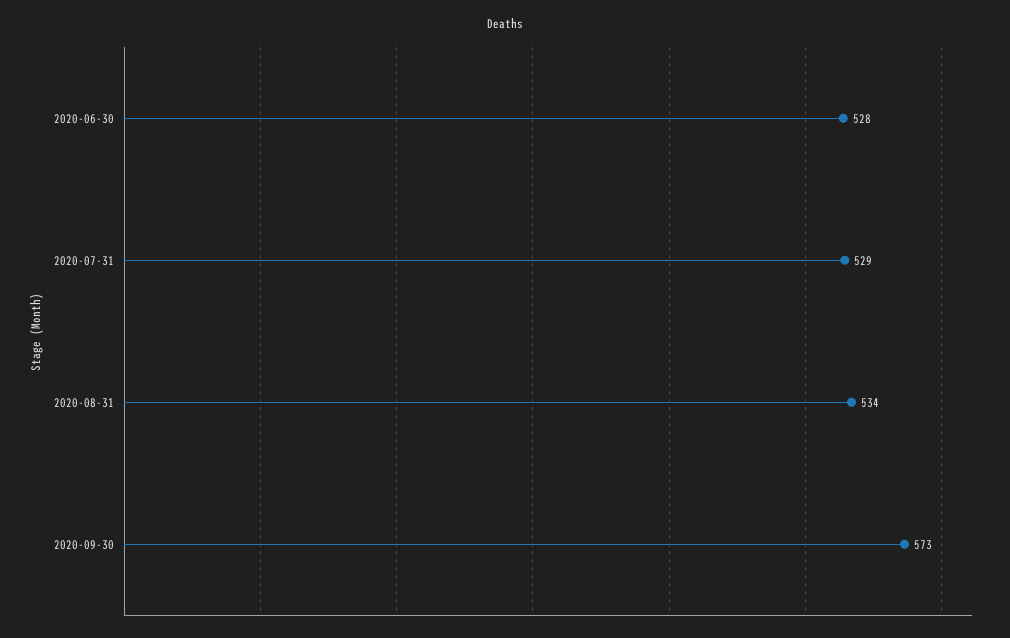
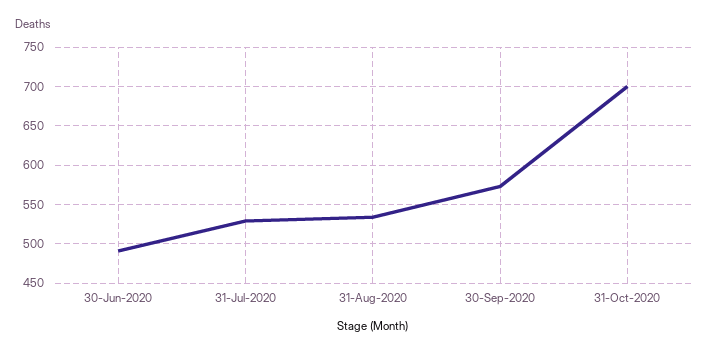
2020-06-30: 528 -> 490
31-Oct-2020: none -> 700

